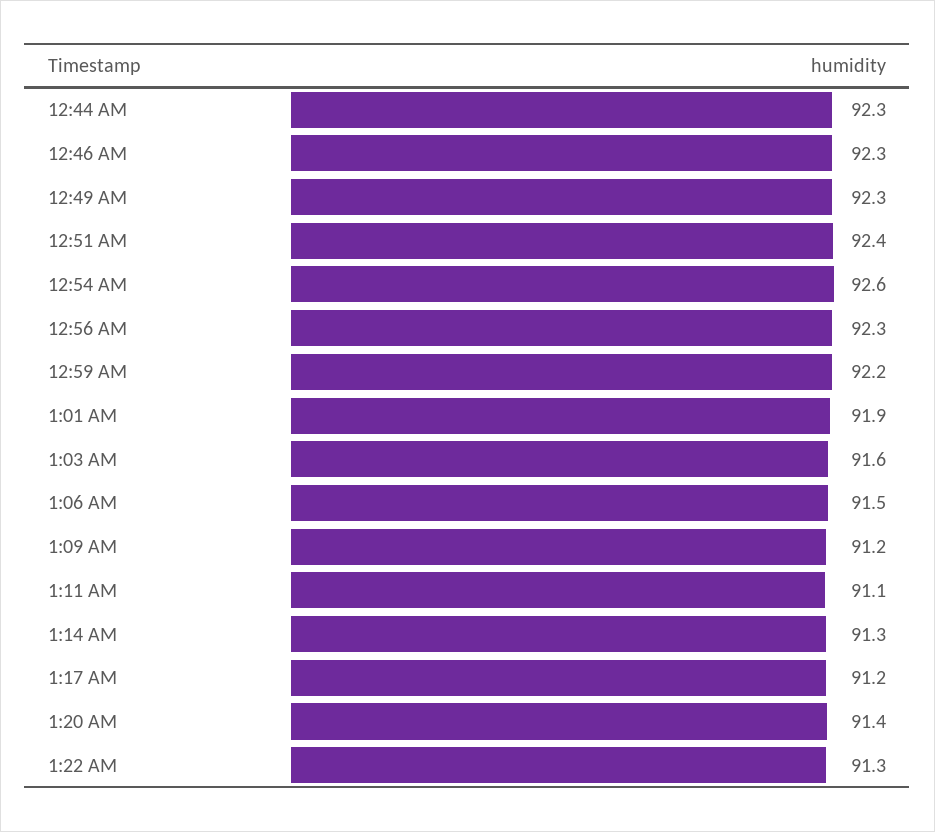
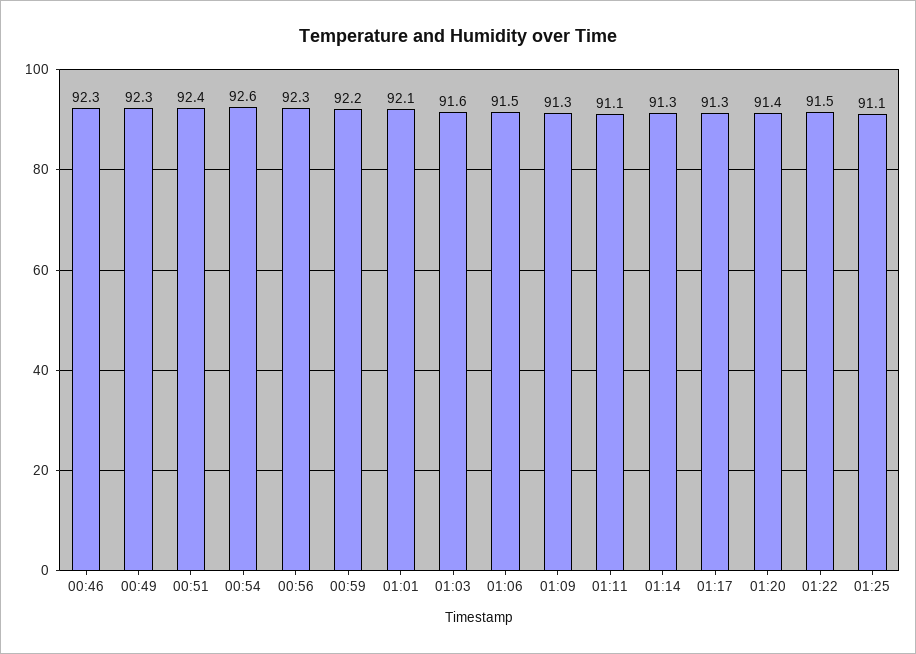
12:44 AM: 92.3 -> none
1:01 AM: 91.9 -> 92.1
1:09 AM: 91.2 -> 91.3
1:17 AM: 91.2 -> 91.3
1:22 AM: 91.3 -> 91.5
01:25: none -> 91.1

